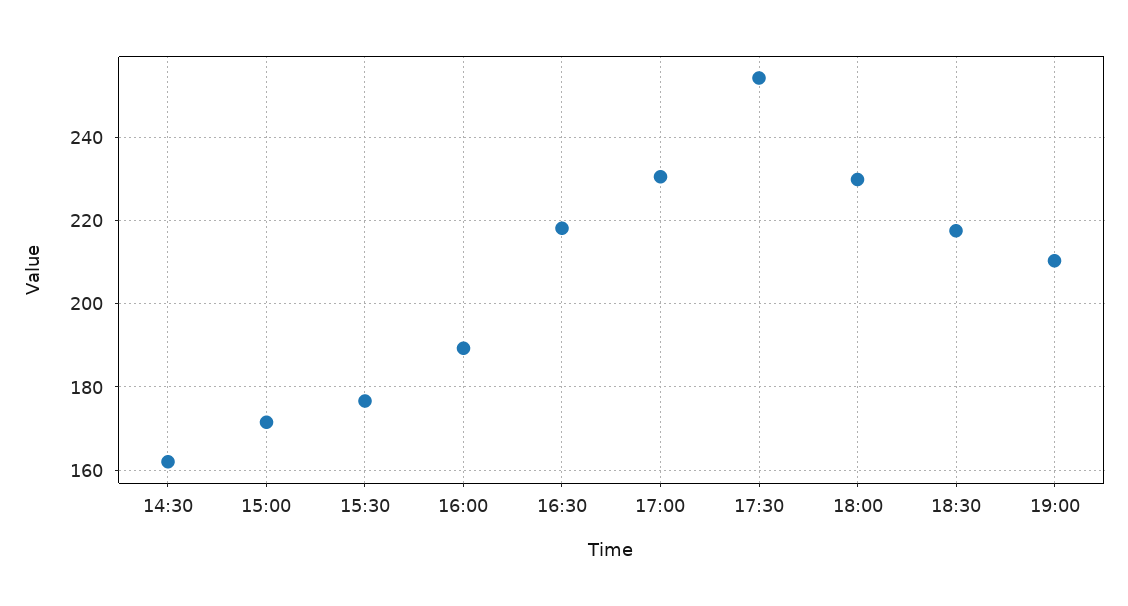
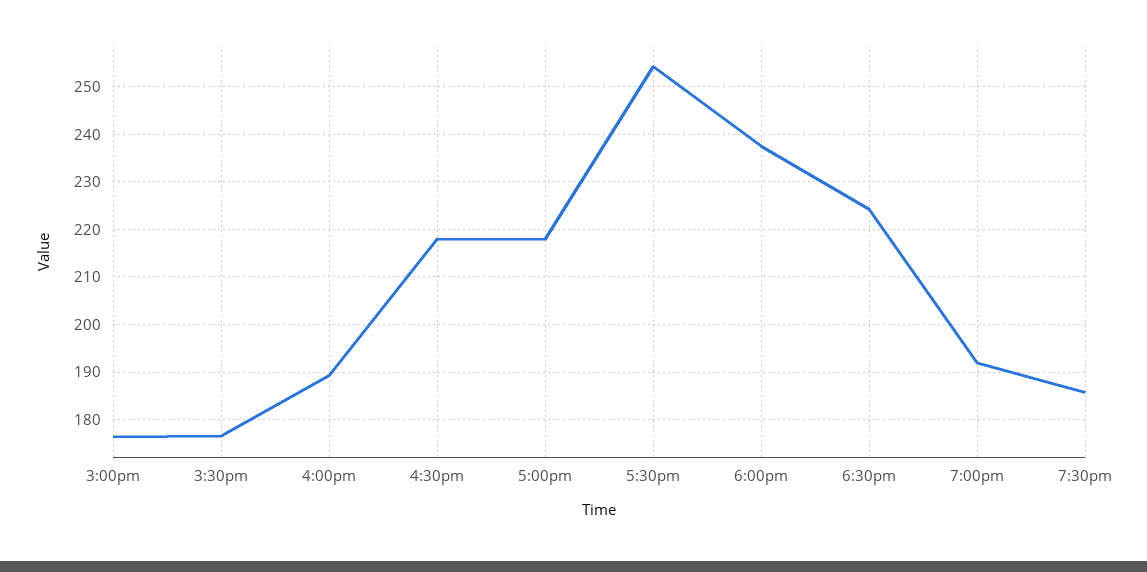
14:30: 162 -> none
15:00: 172 -> 176
17:00: 230 -> 218
18:00: 230 -> 238
18:30: 218 -> 224
19:00: 210 -> 192
7:30pm: none -> 186

